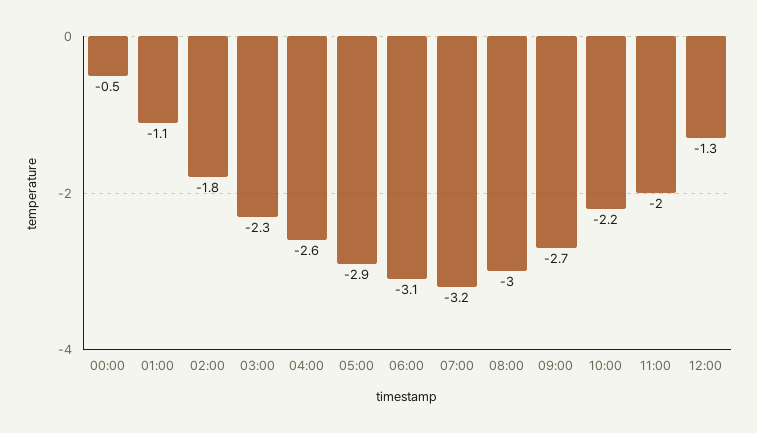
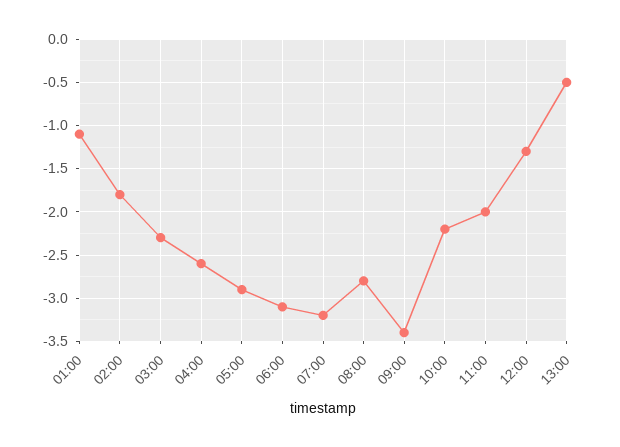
00:00: -0.5 -> none
08:00: -3 -> -2.8
09:00: -2.7 -> -3.4
13:00: none -> -0.5

